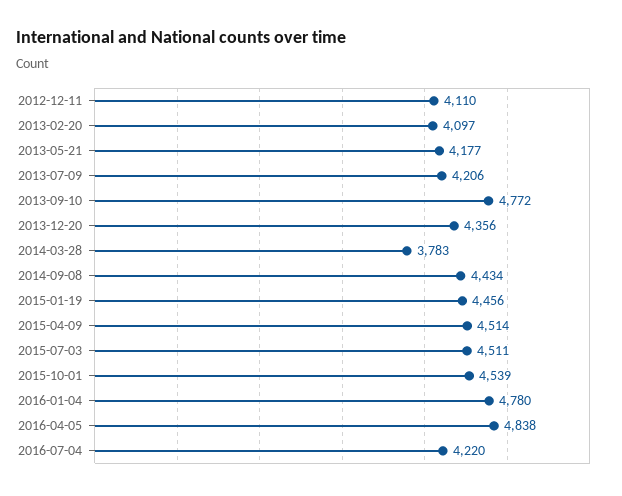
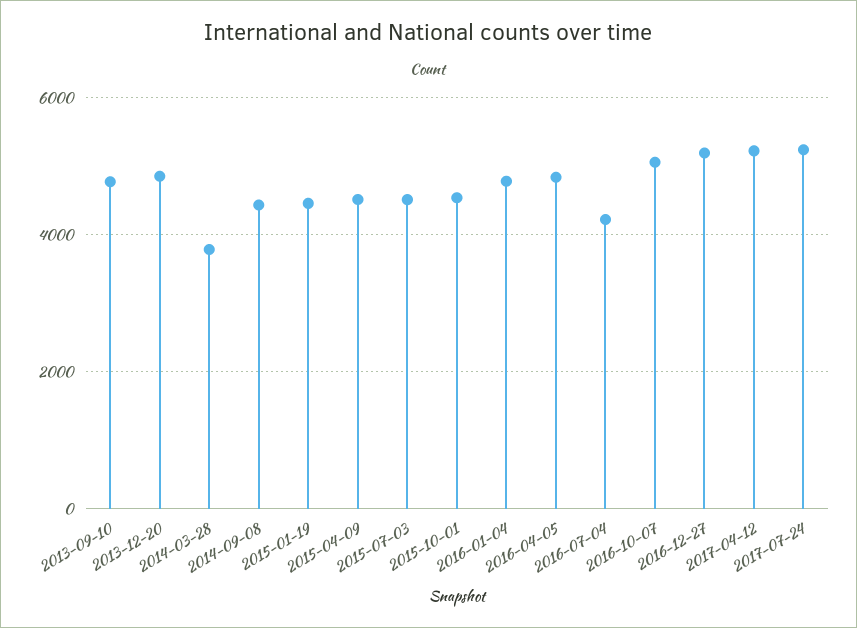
2012-12-11: 4110 -> none
2013-02-20: 4097 -> none
2013-05-21: 4177 -> none
2013-07-09: 4206 -> none
2013-12-20: 4356 -> 4800
2016-10-07: none -> 5000
2016-12-27: none -> 5200
2017-04-12: none -> 5200
2017-07-24: none -> 5200

